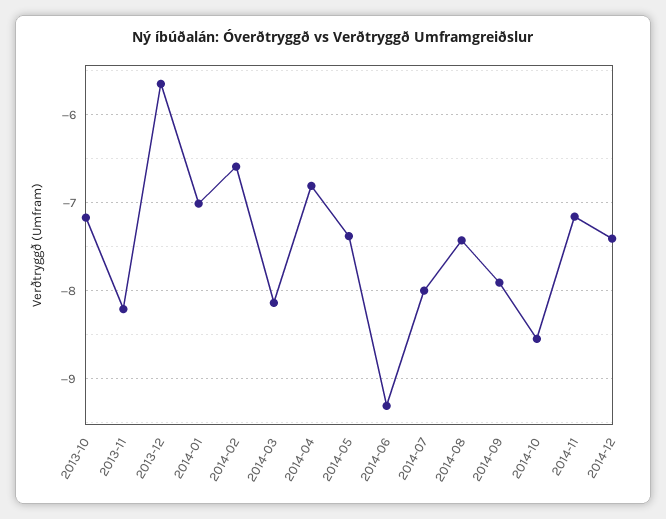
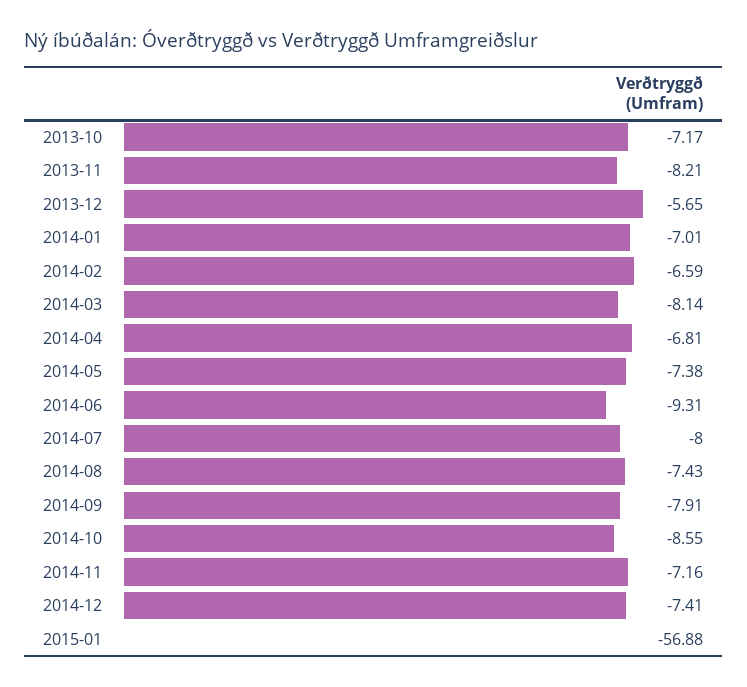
2015-01: none -> -56.88

